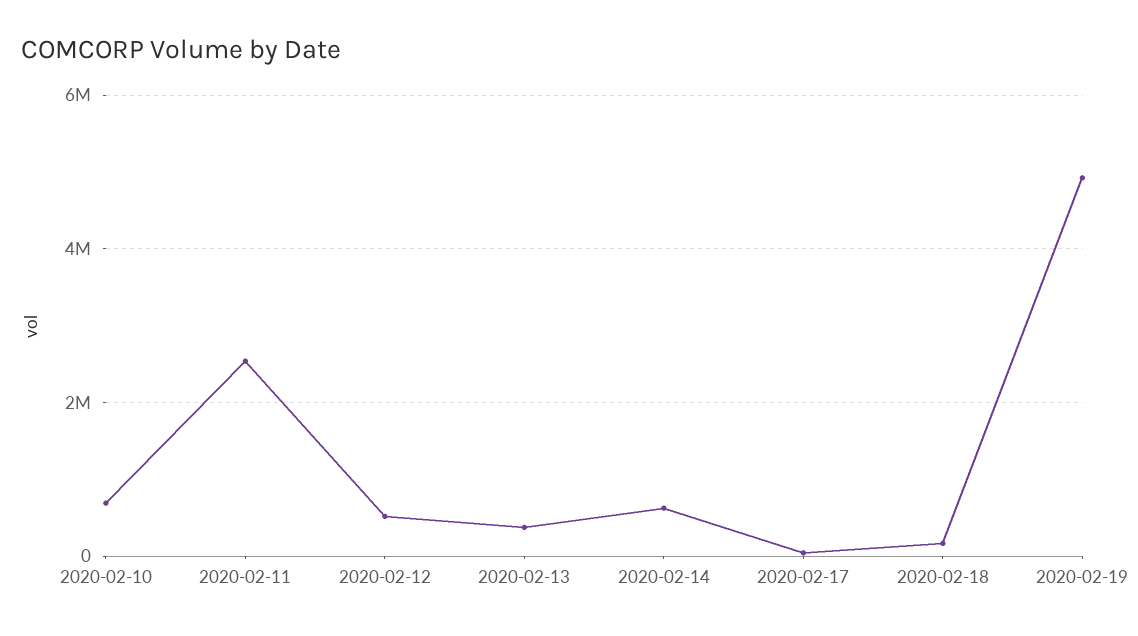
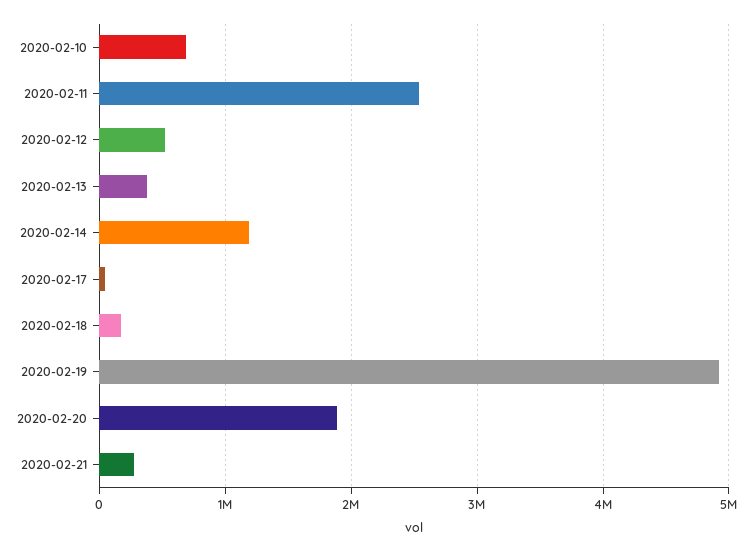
2020-02-14: 600000 -> 1200000
2020-02-20: none -> 1900000
2020-02-21: none -> 300000

